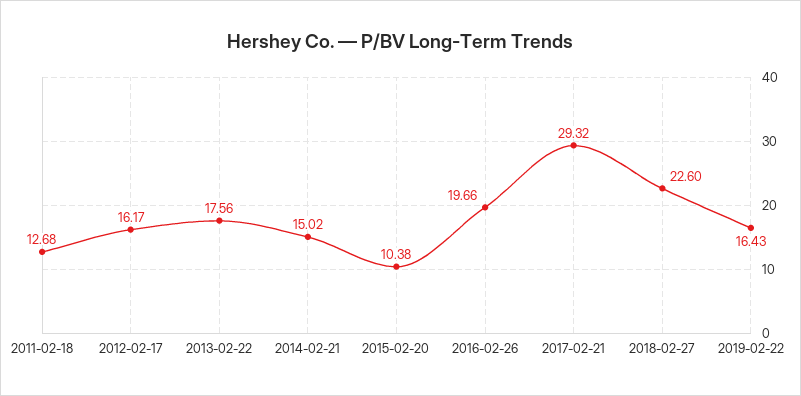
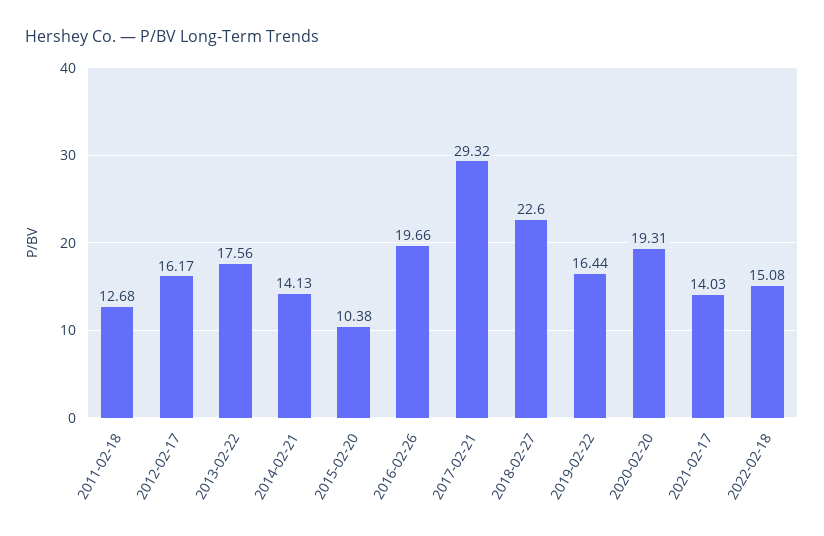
2014-02-21: 15.02 -> 14.13
2019-02-22: 16.43 -> 16.44
2020-02-20: none -> 19.31
2021-02-17: none -> 14.03
2022-02-18: none -> 15.08

